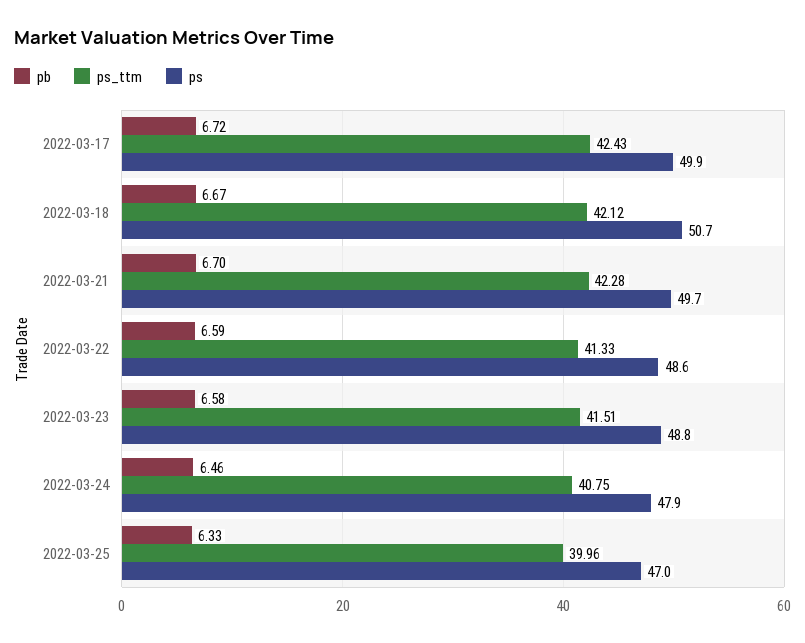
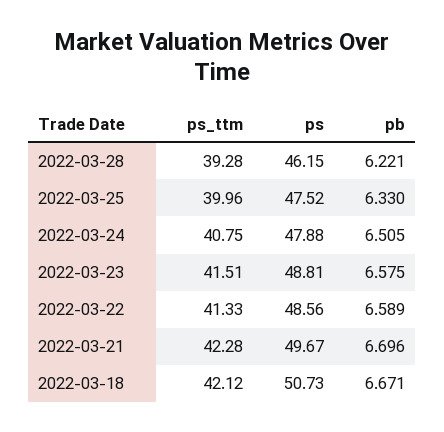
pb, 2022-03-17: 6.72 -> none
ps_ttm, 2022-03-17: 42.43 -> none
ps, 2022-03-17: 49.9 -> none
pb, 2022-03-24: 6.46 -> 6.505
ps, 2022-03-25: 47 -> 47.52
ps_ttm, 2022-03-28: none -> 39.28
ps, 2022-03-28: none -> 46.15
pb, 2022-03-28: none -> 6.221

